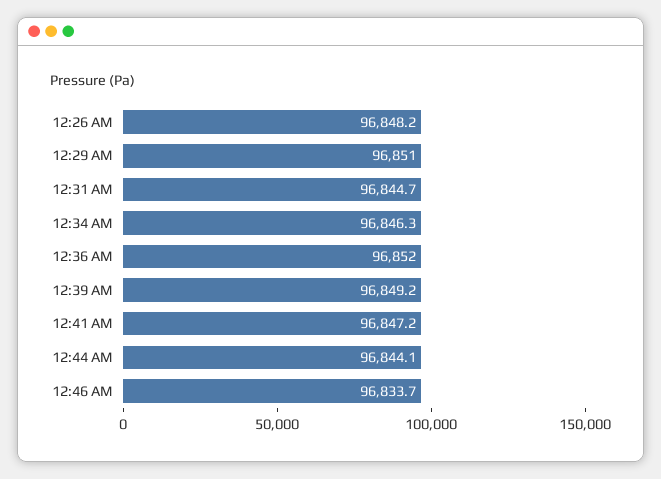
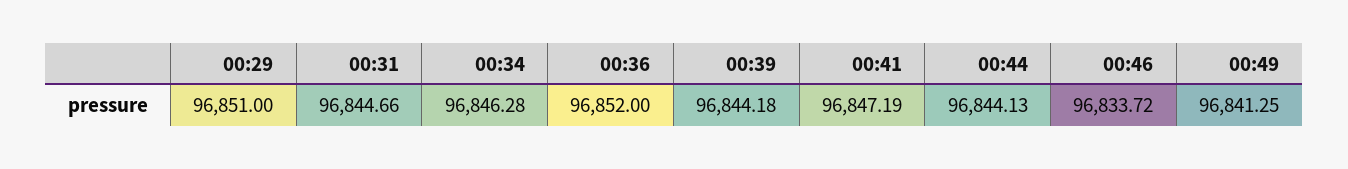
12:26 AM: 96848.2 -> none
12:39 AM: 96849.2 -> 96844.18
00:49: none -> 96841.25

